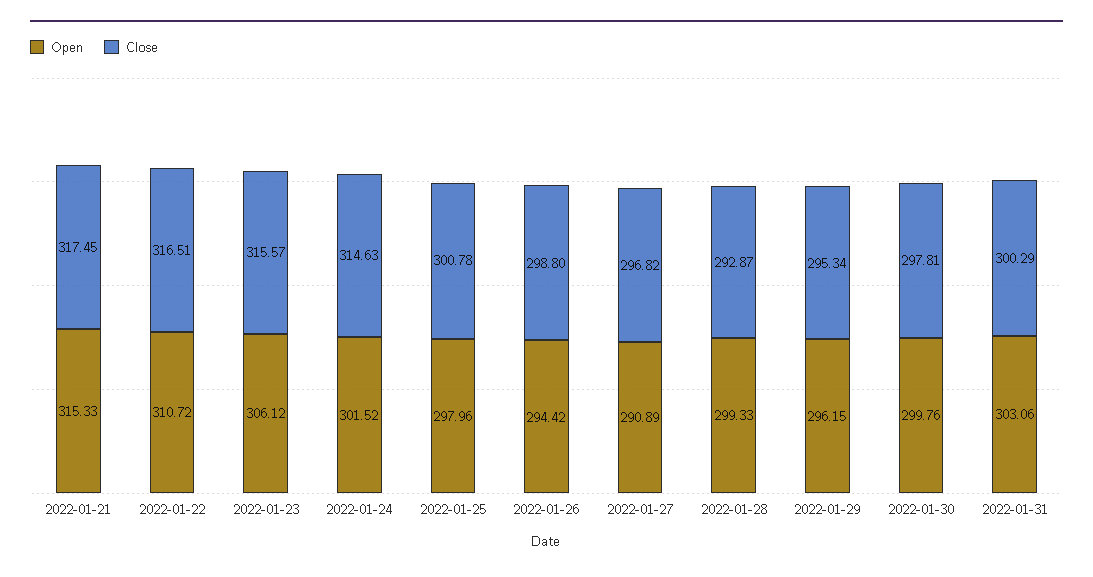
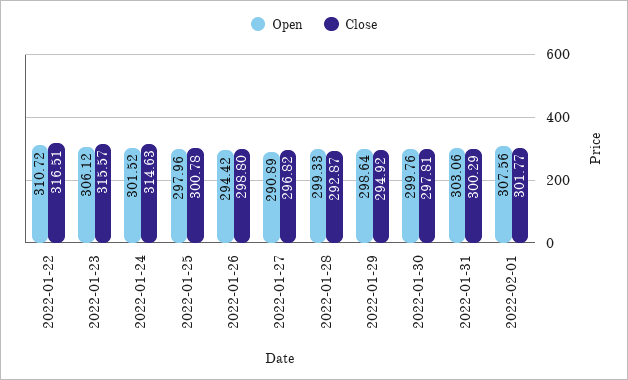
Open, 2022-01-21: 315.33 -> none
Close, 2022-01-21: 317.45 -> none
Open, 2022-01-29: 296.15 -> 298.64
Close, 2022-01-29: 295.34 -> 294.92
Open, 2022-02-01: none -> 307.56
Close, 2022-02-01: none -> 301.77

